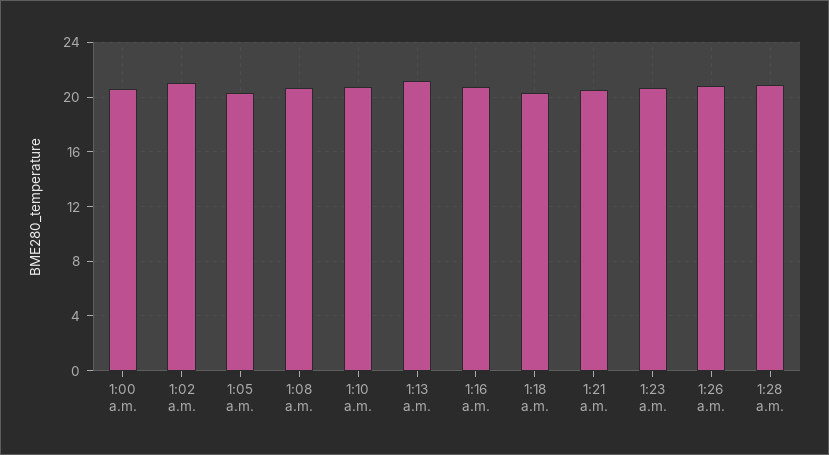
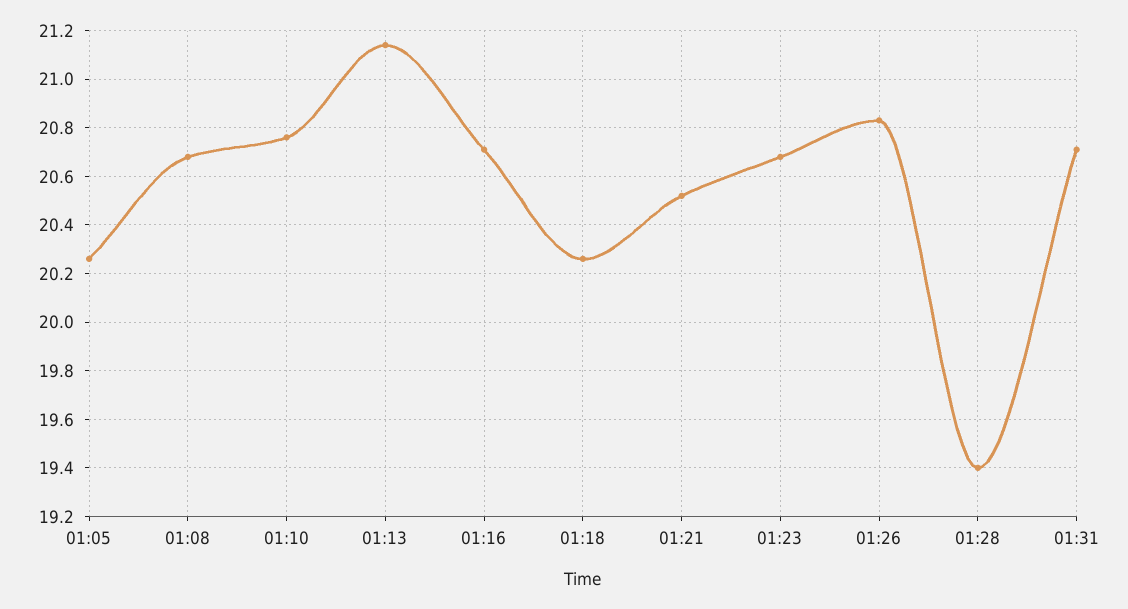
1:00 a.m.: 20.5 -> none
1:02 a.m.: 21 -> none
1:28 a.m.: 21 -> 19.4
01:31: none -> 20.7

